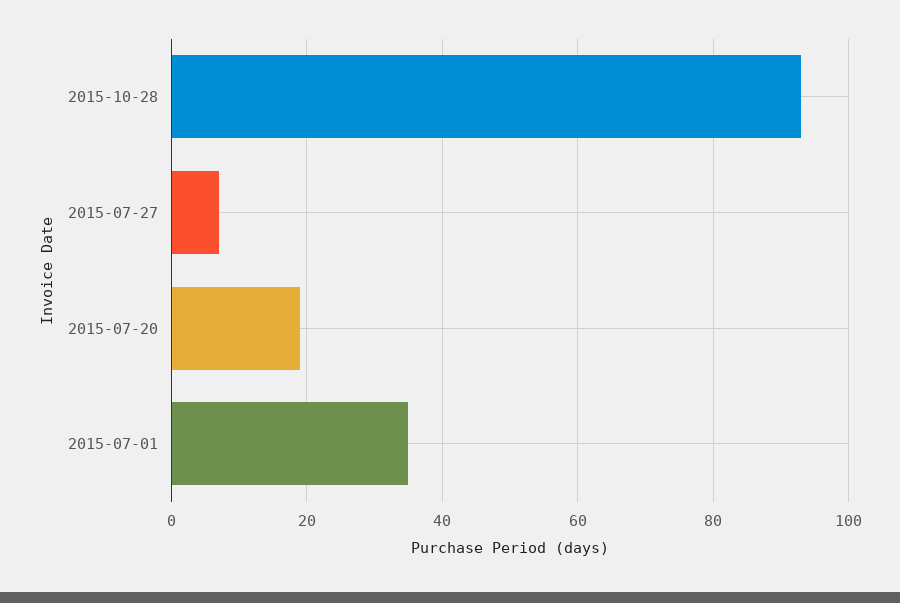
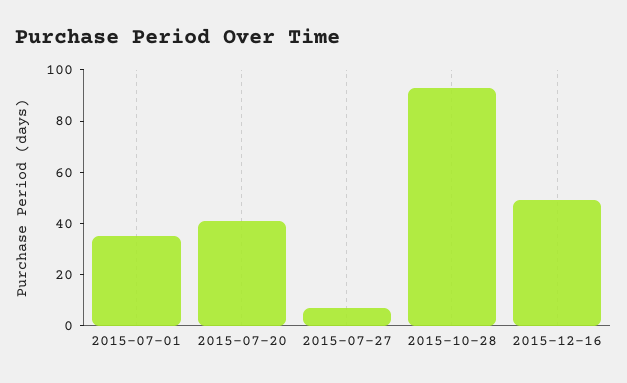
2015-07-20: 20 -> 40
2015-12-16: none -> 50

